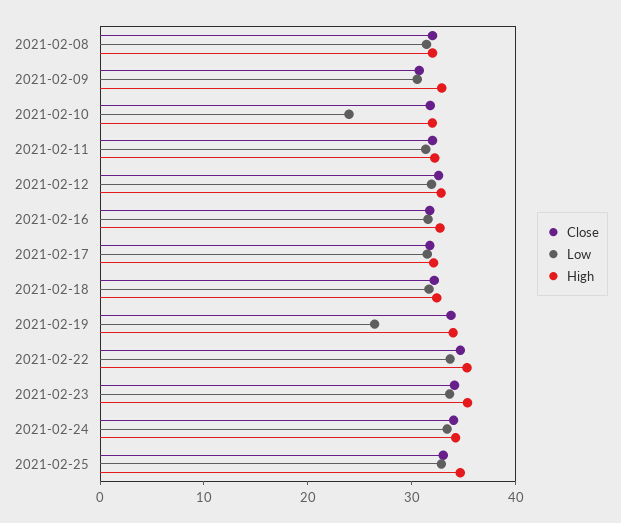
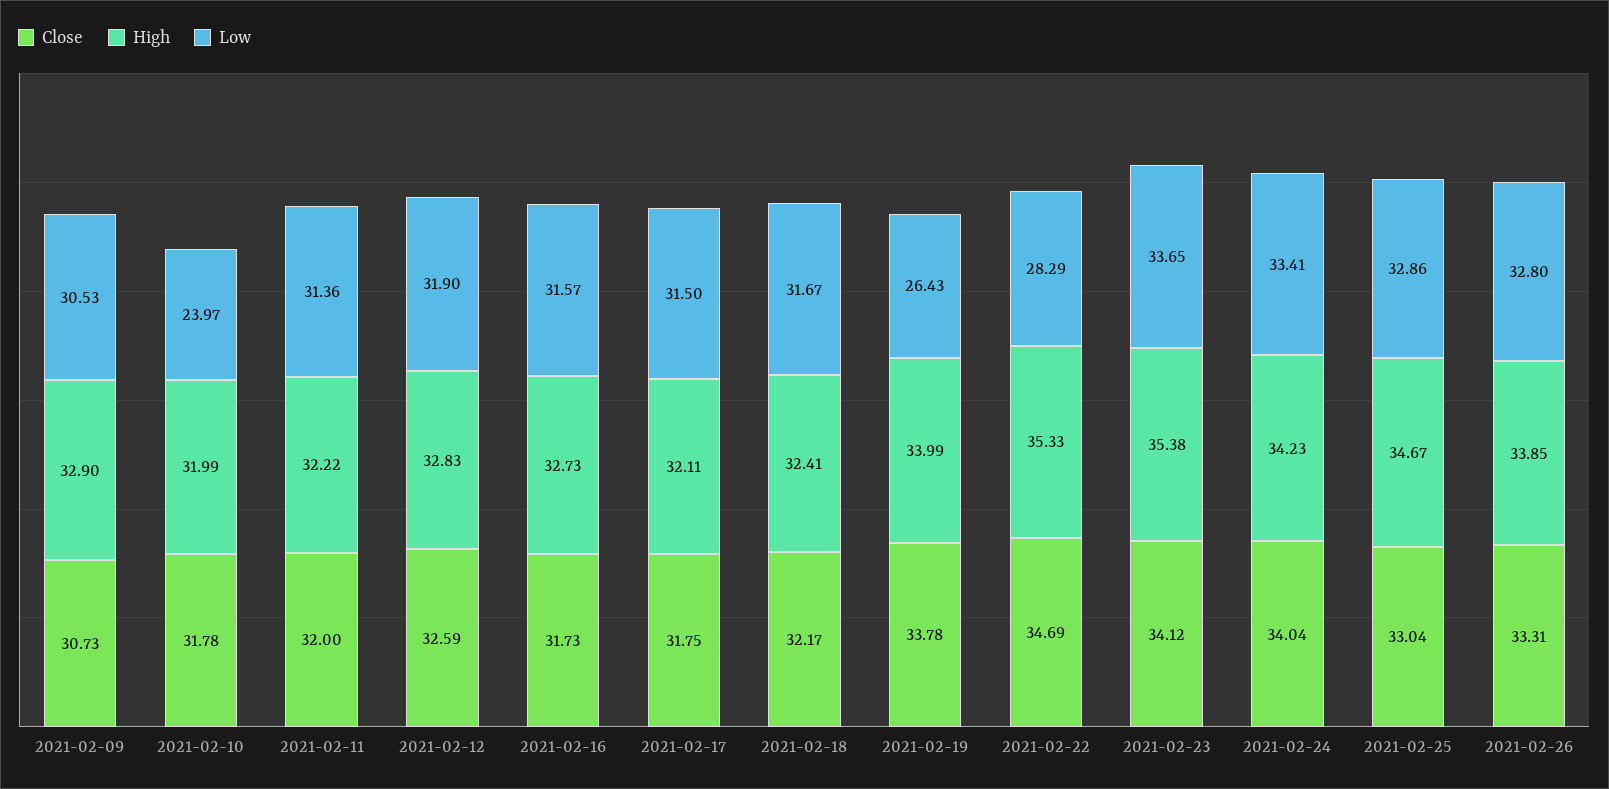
Close, 2021-02-08: 32 -> none
Low, 2021-02-08: 32 -> none
High, 2021-02-08: 32 -> none
Low, 2021-02-22: 34 -> 28.29
Close, 2021-02-26: none -> 33.31
High, 2021-02-26: none -> 33.85
Low, 2021-02-26: none -> 32.8

